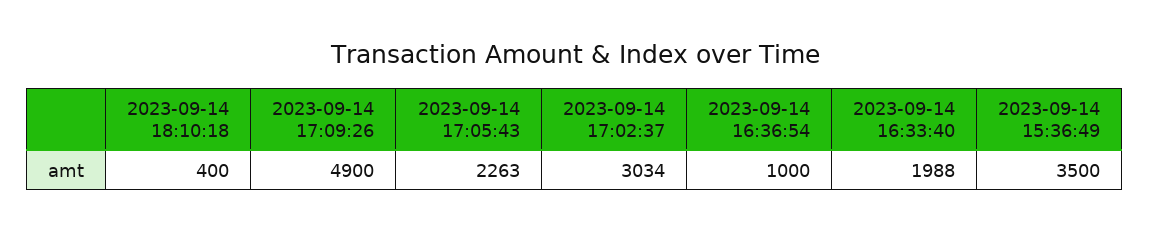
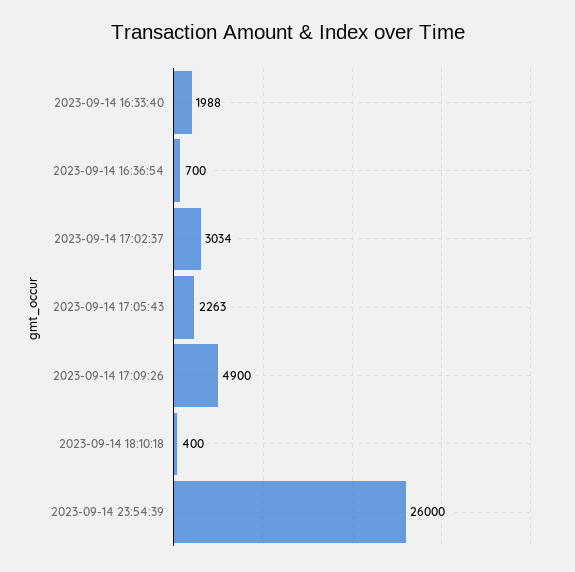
2023-09-14 16:36:54: 1000 -> 700
2023-09-14 15:36:49: 3500 -> none
2023-09-14 23:54:39: none -> 26000

